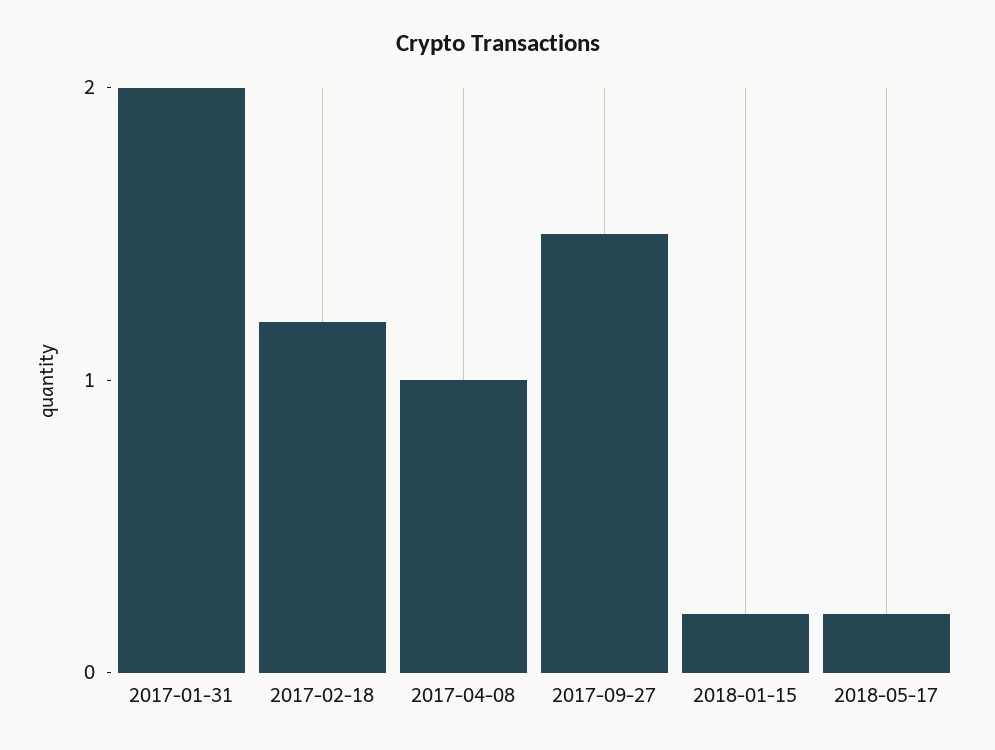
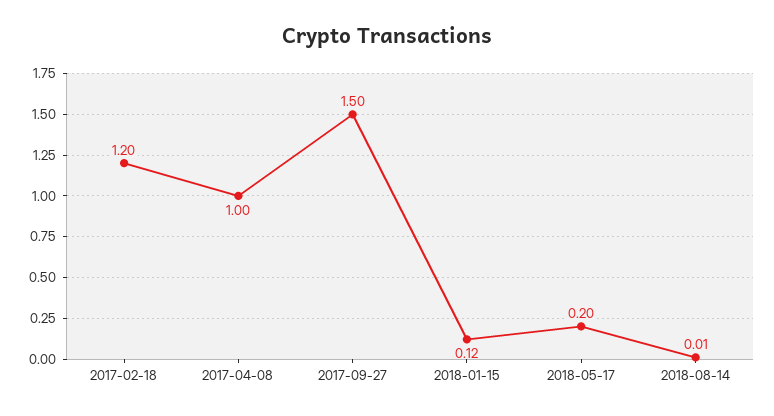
2017-01-31: 2 -> none
2018-01-15: 0.2 -> 0.12
2018-08-14: none -> 0.01

